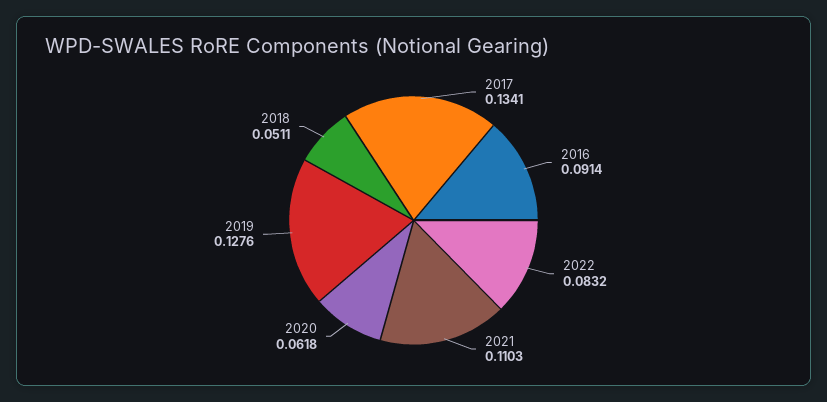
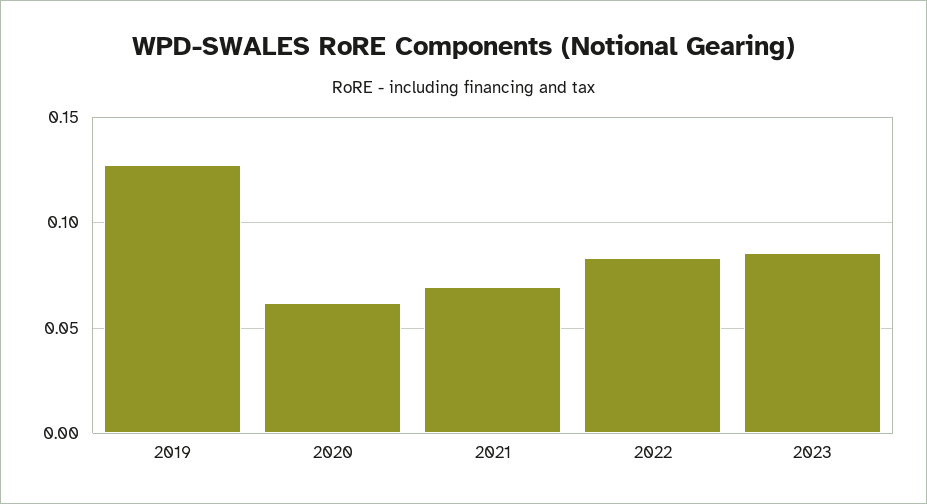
2017: 0.1341 -> none
2016: 0.0914 -> none
2021: 0.1103 -> 0.07
2018: 0.0511 -> none
2023: none -> 0.085

